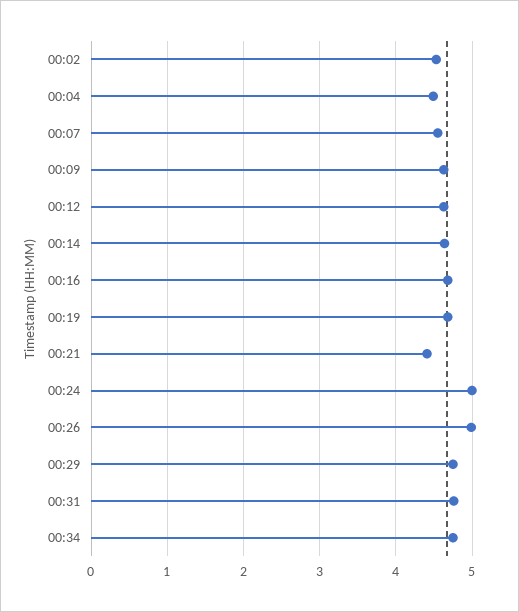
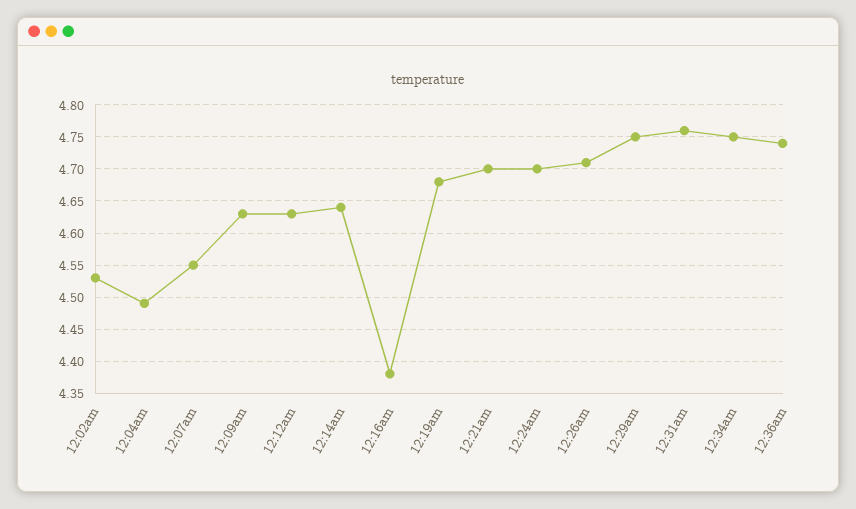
00:16: 4.7 -> 4.38
00:21: 4.4 -> 4.7
00:24: 5 -> 4.7
00:26: 5 -> 4.71
12:36am: none -> 4.74

